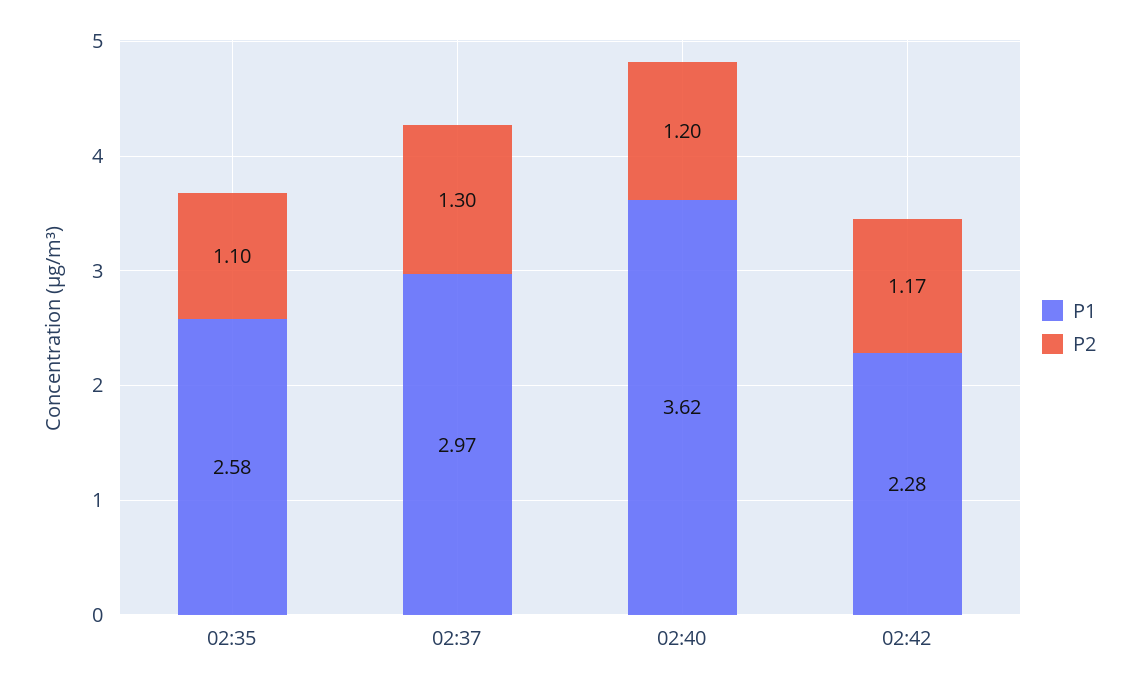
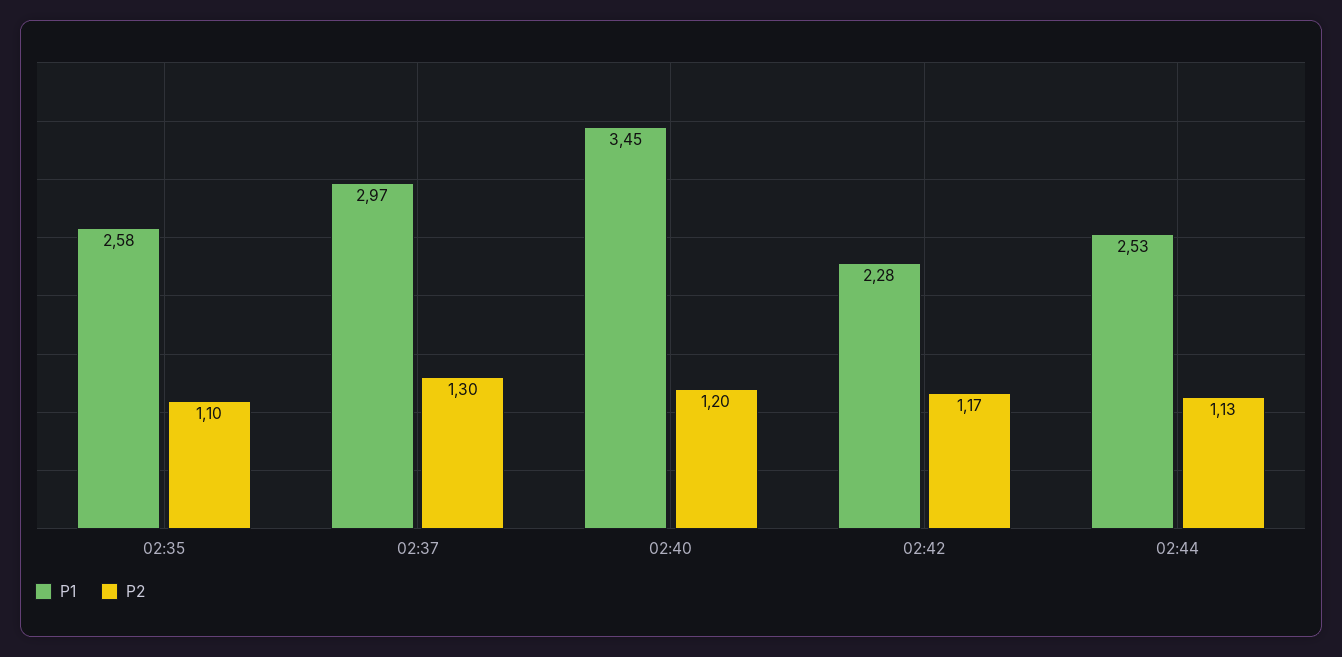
P1, 02:40: 3.62 -> 3.45
P1, 02:44: none -> 2.53
P2, 02:44: none -> 1.13

